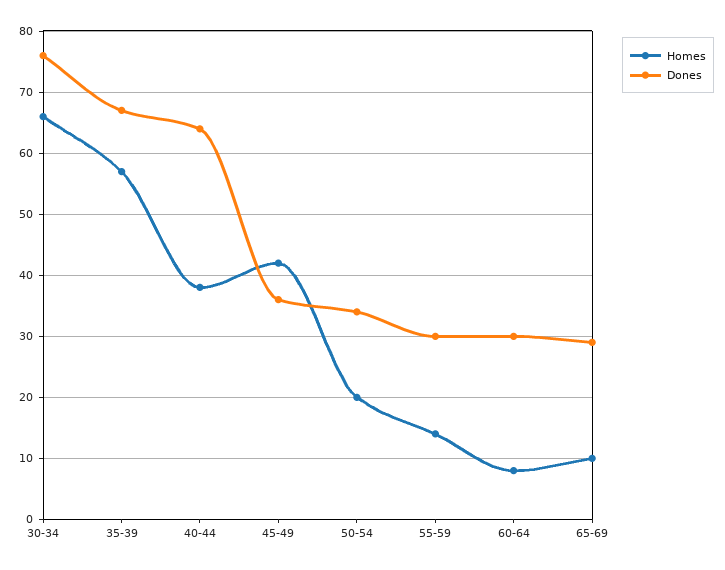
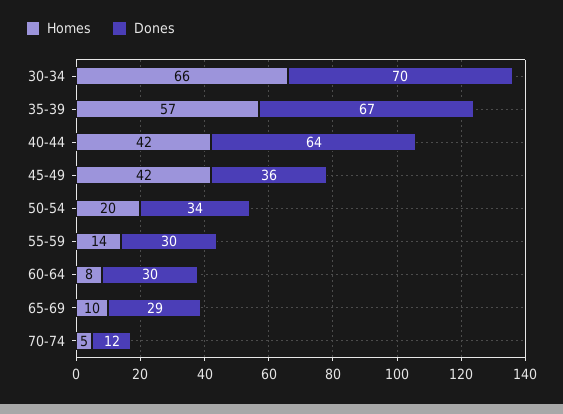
Dones, 30-34: 76 -> 70
Homes, 40-44: 38 -> 42
Homes, 70-74: none -> 5
Dones, 70-74: none -> 12

